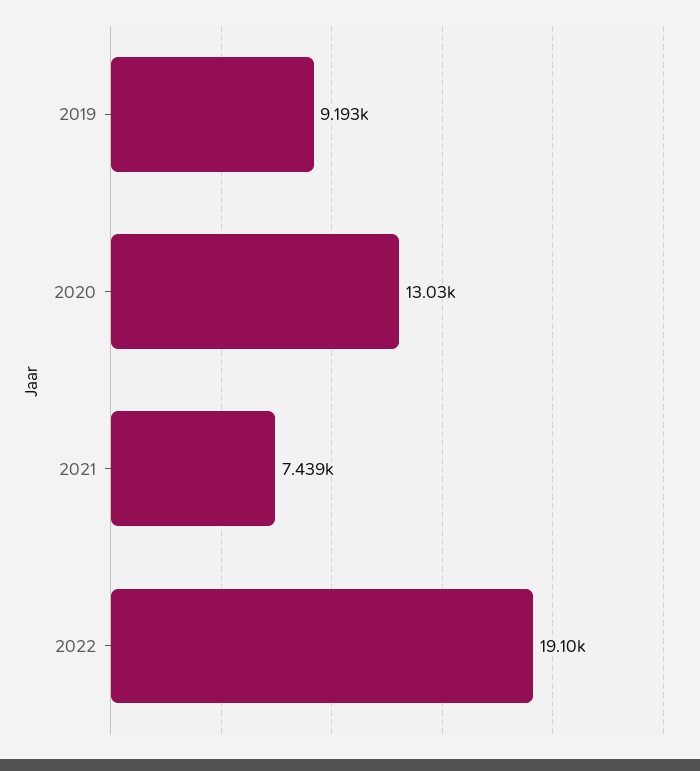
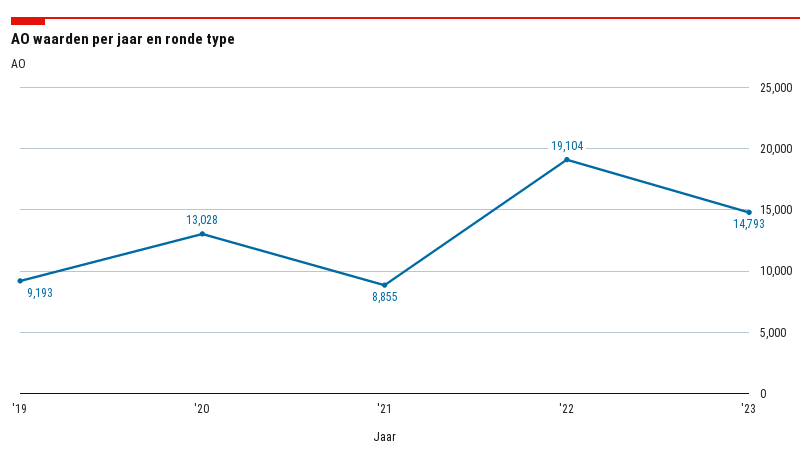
2021: 7439 -> 8855
'23: none -> 14793

